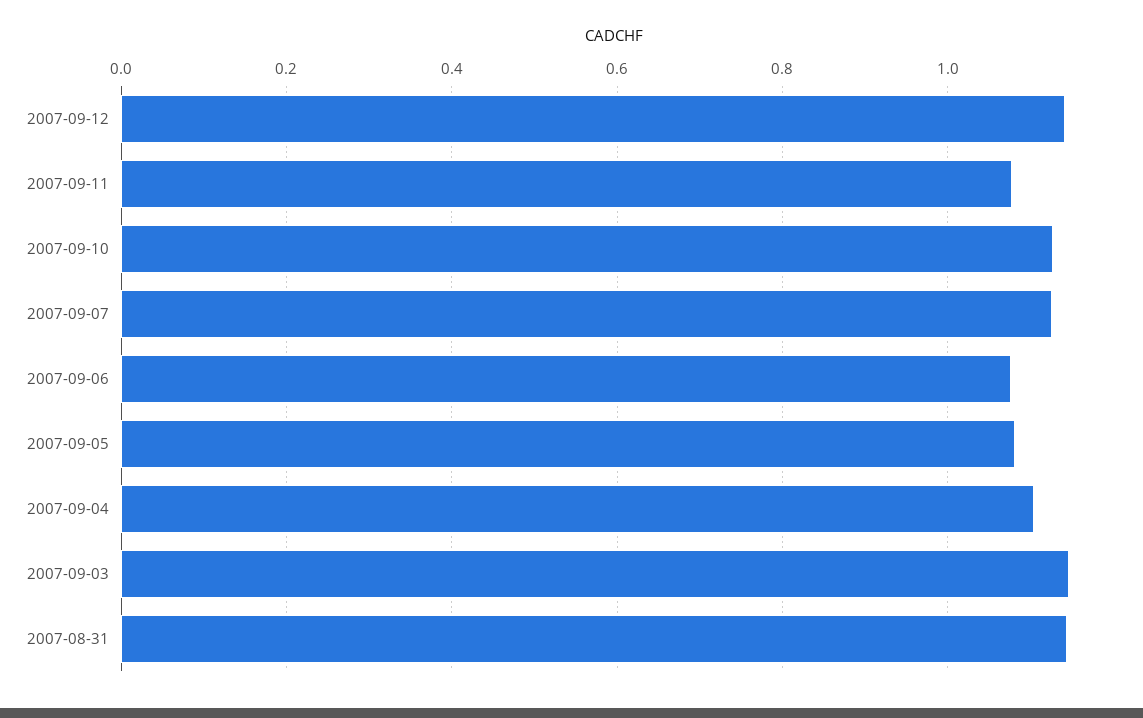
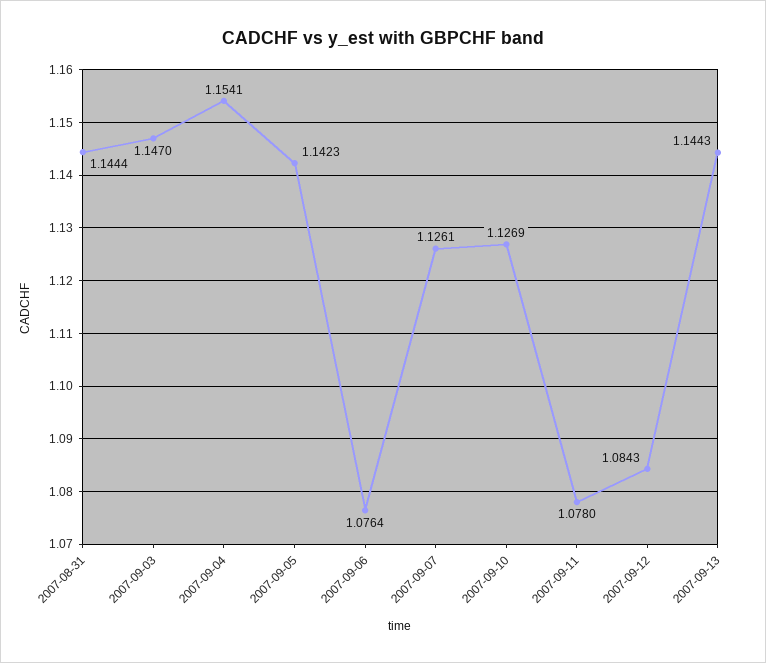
2007-09-12: 1.14 -> 1.0843
2007-09-05: 1.08 -> 1.1423
2007-09-04: 1.1 -> 1.1541
2007-09-13: none -> 1.1443

